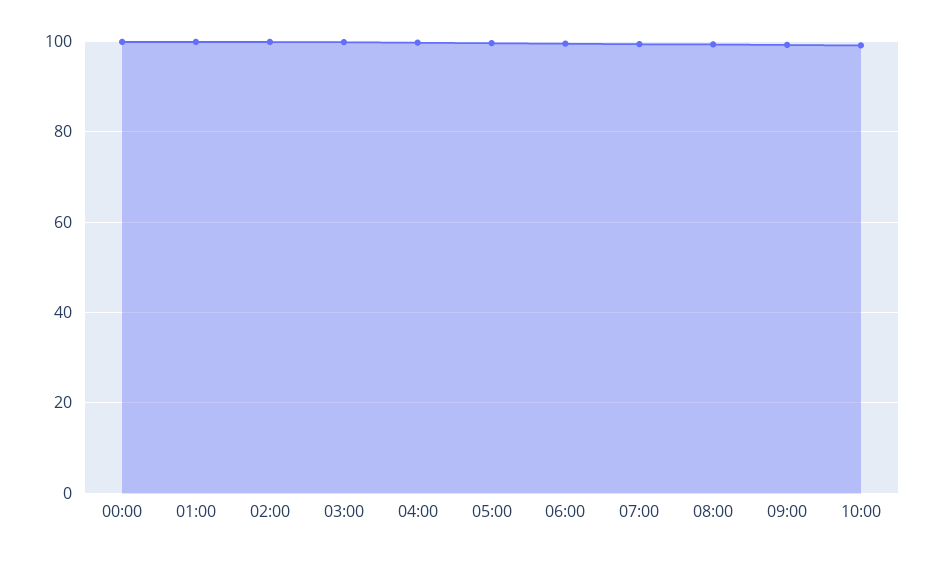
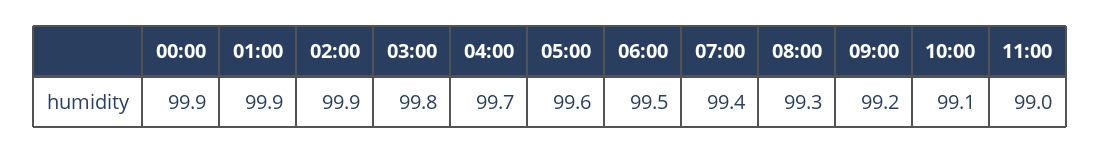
11:00: none -> 99

